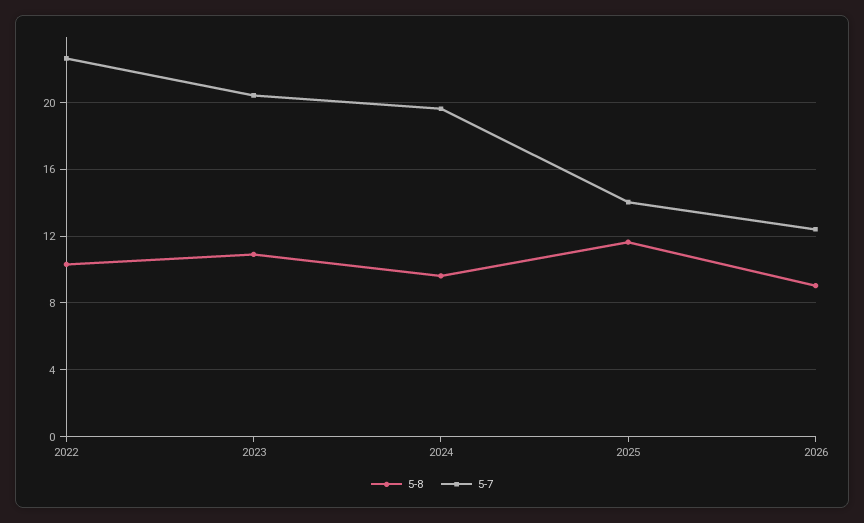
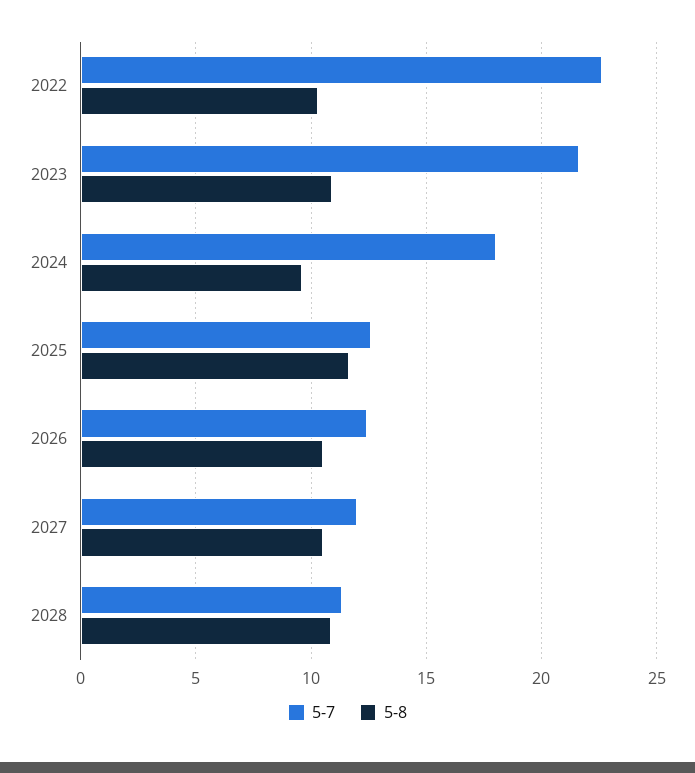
5-7, 2023: 20.5 -> 21.5
5-7, 2024: 19.5 -> 18
5-7, 2025: 14 -> 12.5
5-8, 2026: 9 -> 10.5
5-7, 2027: none -> 12
5-8, 2027: none -> 10.5
5-7, 2028: none -> 11.5
5-8, 2028: none -> 11

